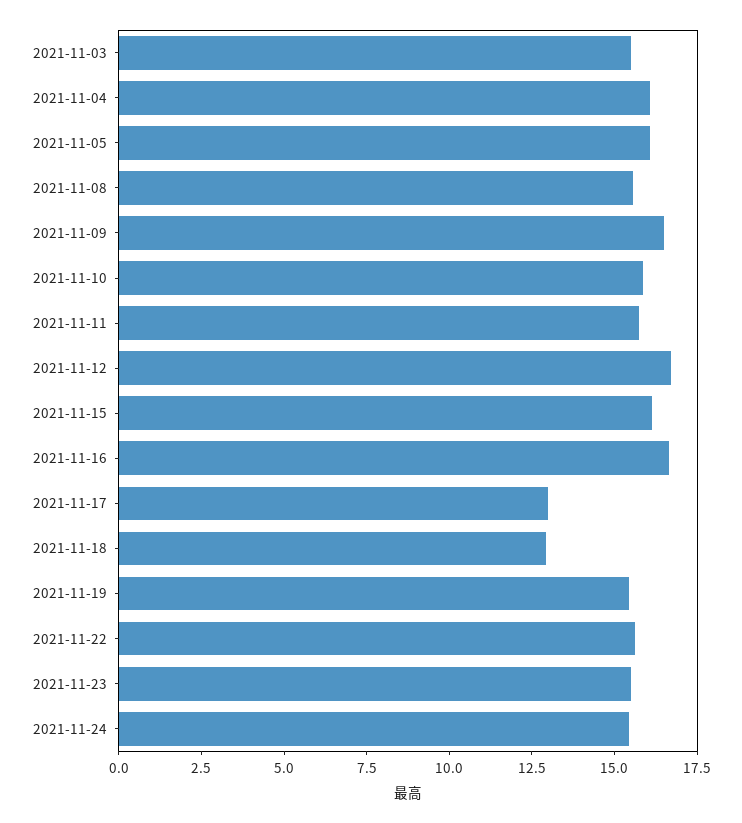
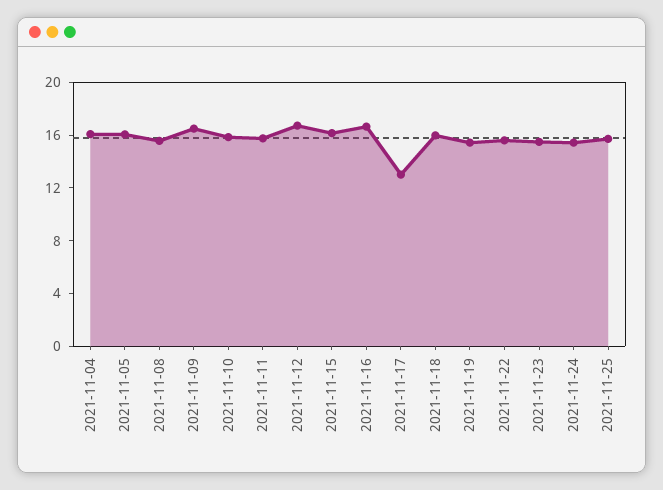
2021-11-03: 15.5 -> none
2021-11-18: 13 -> 16
2021-11-25: none -> 16

